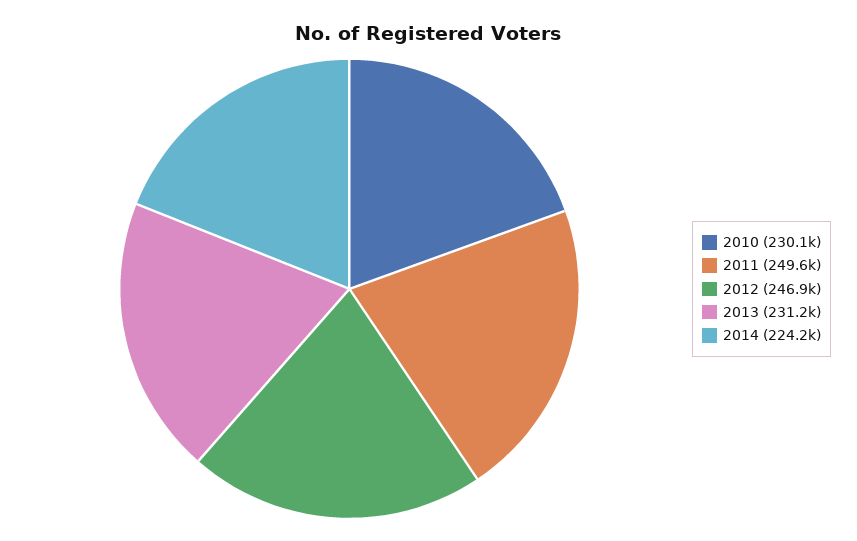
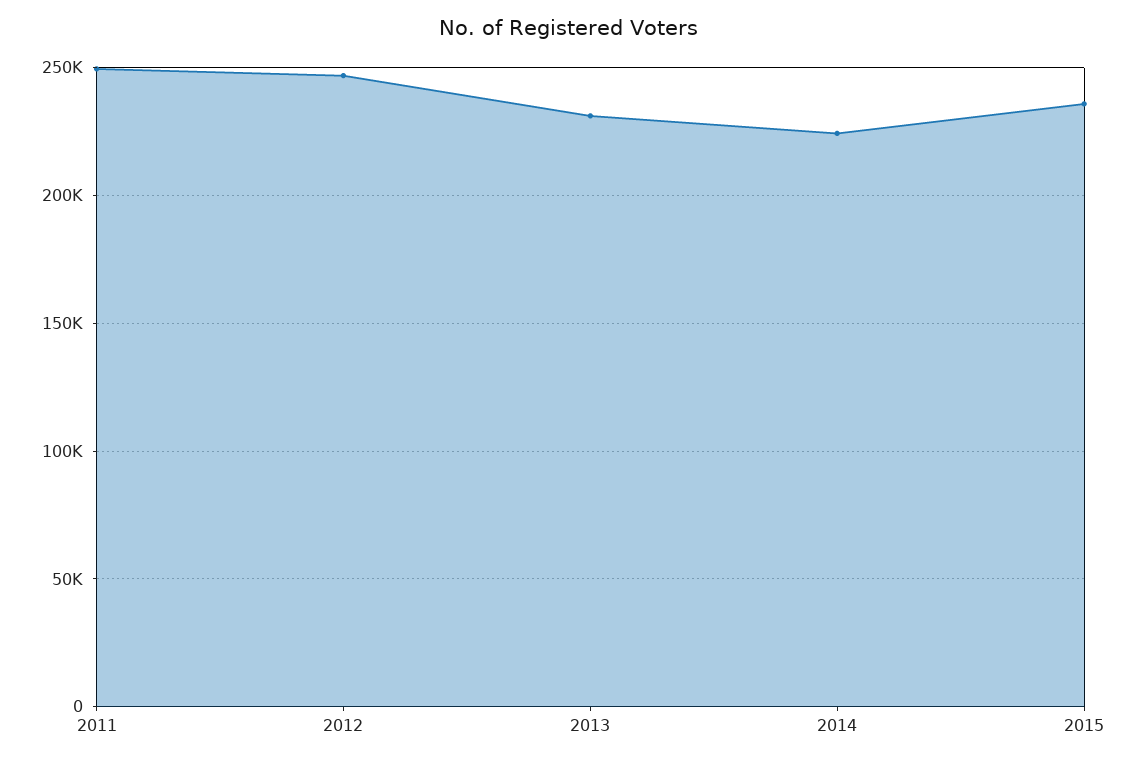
2010: 230100 -> none
2015: none -> 235000

